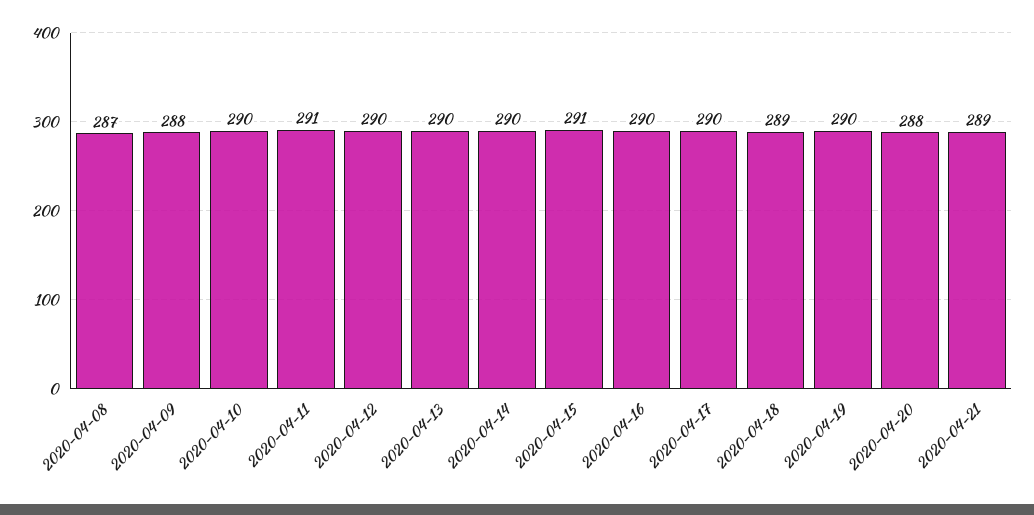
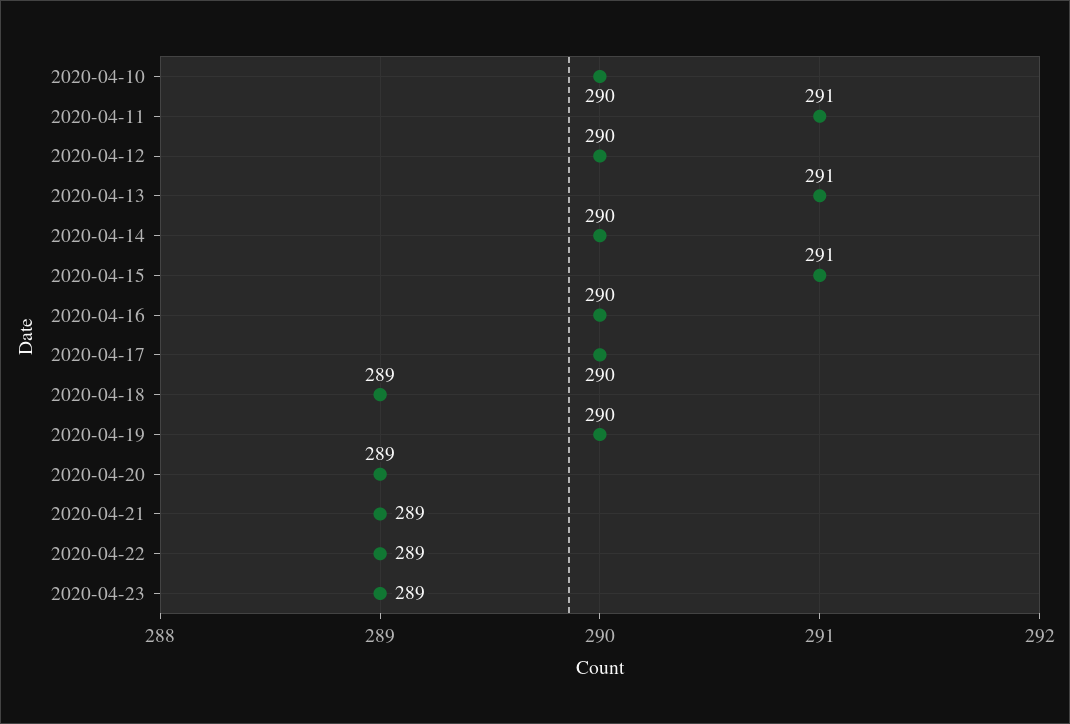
2020-04-08: 287 -> none
2020-04-09: 288 -> none
2020-04-13: 290 -> 291
2020-04-20: 288 -> 289
2020-04-22: none -> 289
2020-04-23: none -> 289

